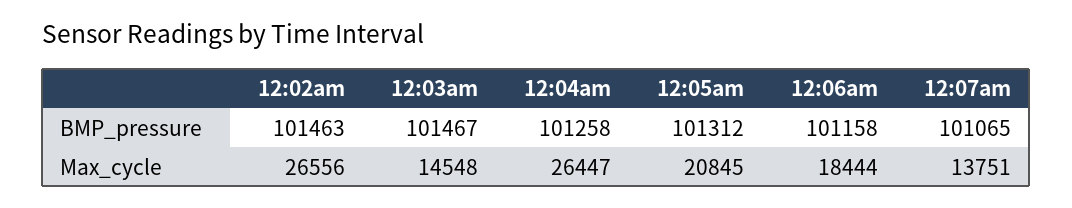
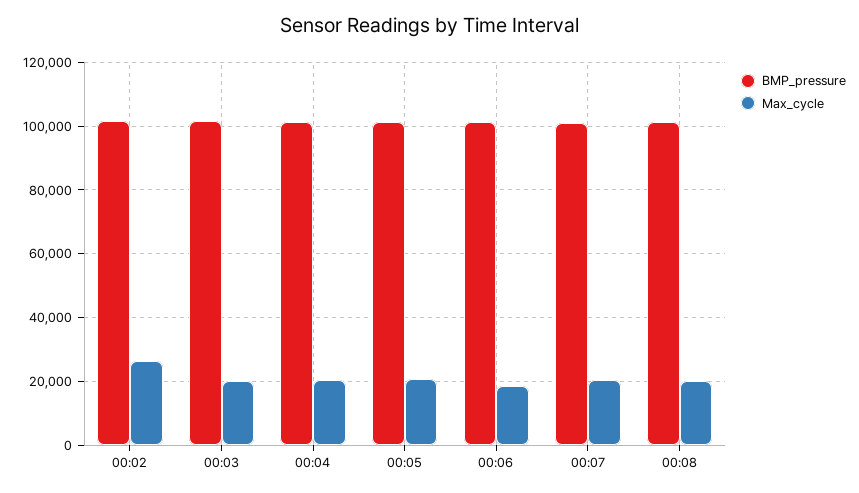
Max_cycle, 12:03am: 14548 -> 20000
Max_cycle, 12:04am: 26447 -> 20000
Max_cycle, 12:07am: 13751 -> 20000
BMP_pressure, 00:08: none -> 102000
Max_cycle, 00:08: none -> 20000

